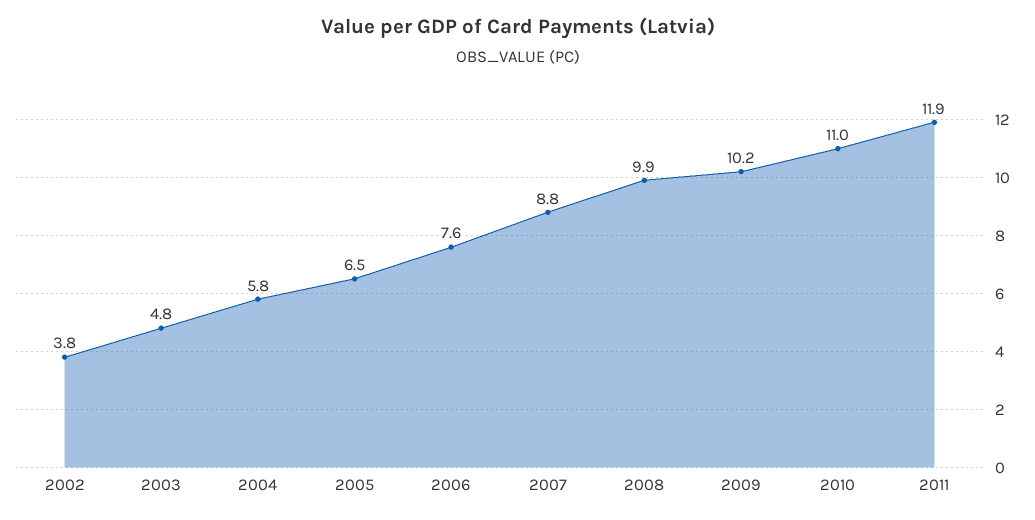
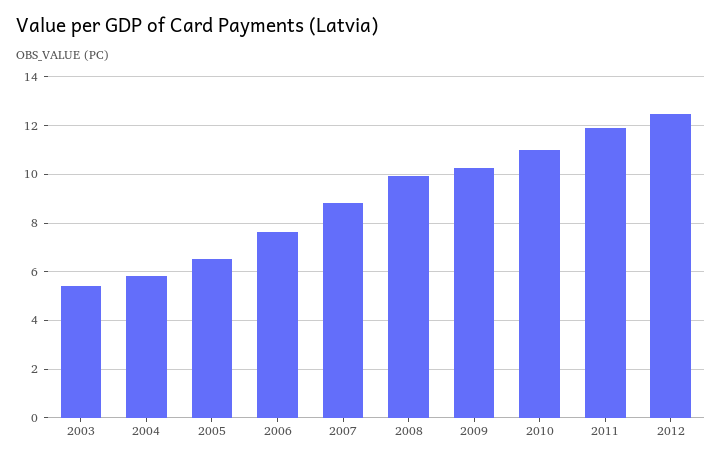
2002: 3.8 -> none
2003: 4.8 -> 5.5
2012: none -> 12.5

